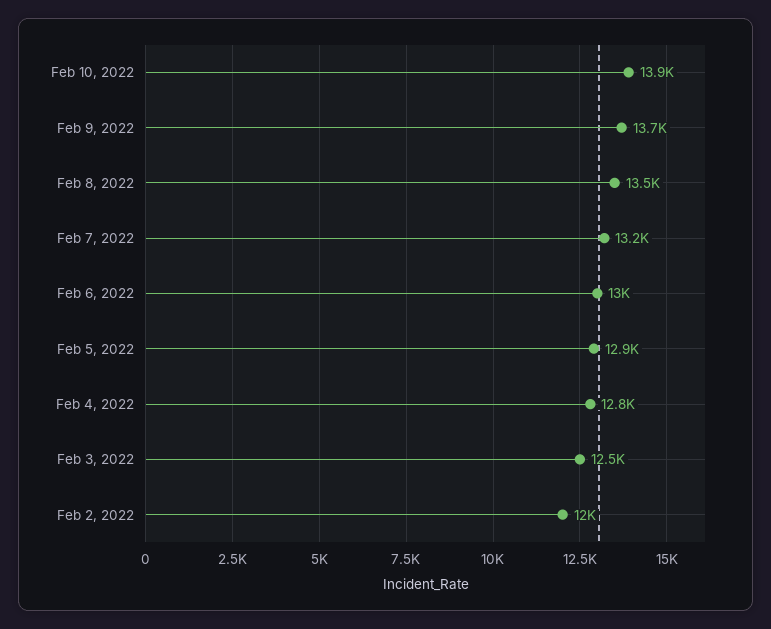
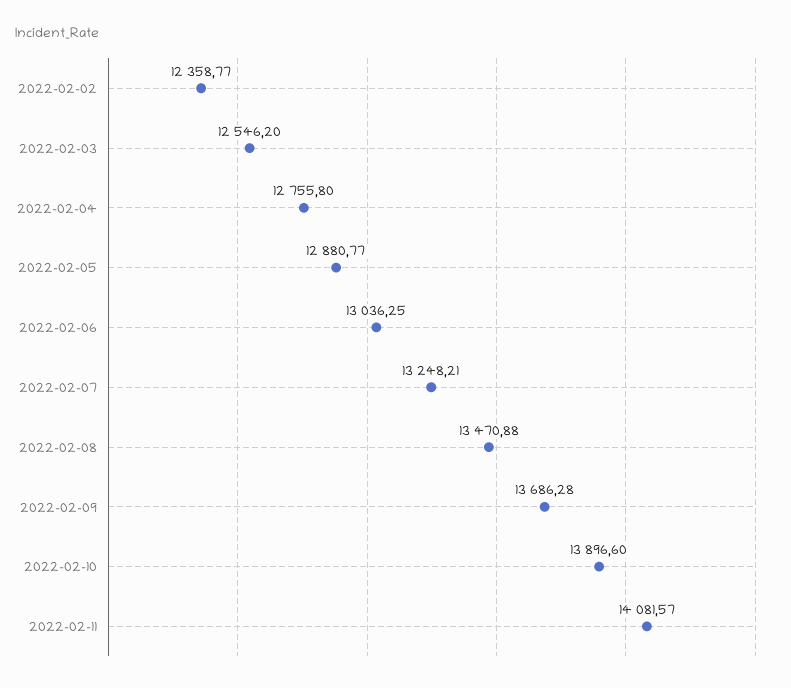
Feb 2, 2022: 12000 -> 12358.77
2022-02-11: none -> 14081.57

